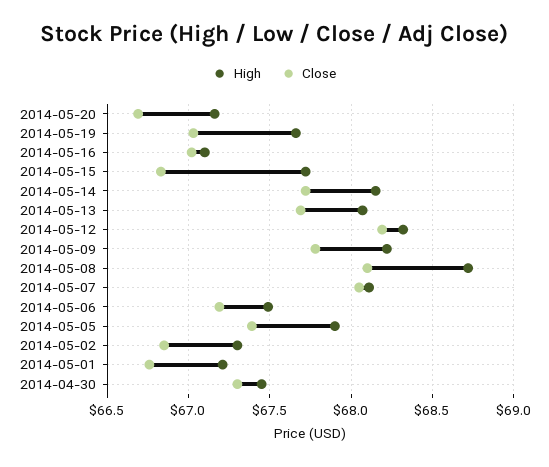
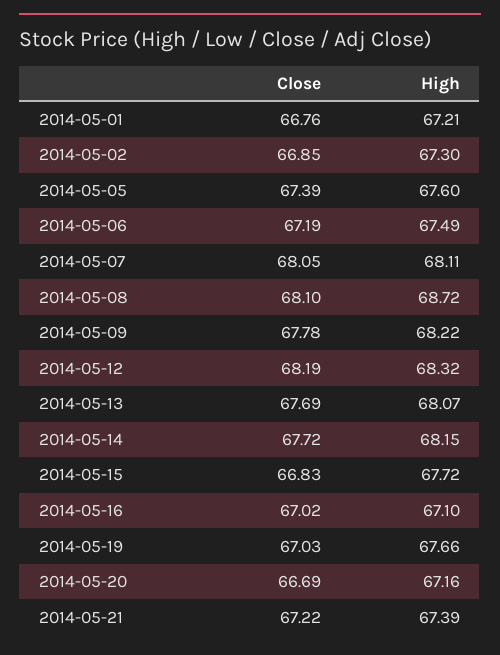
High, 2014-05-05: 67.9 -> 67.6
High, 2014-04-30: 67.45 -> none
Close, 2014-04-30: 67.3 -> none
Close, 2014-05-21: none -> 67.22
High, 2014-05-21: none -> 67.39

